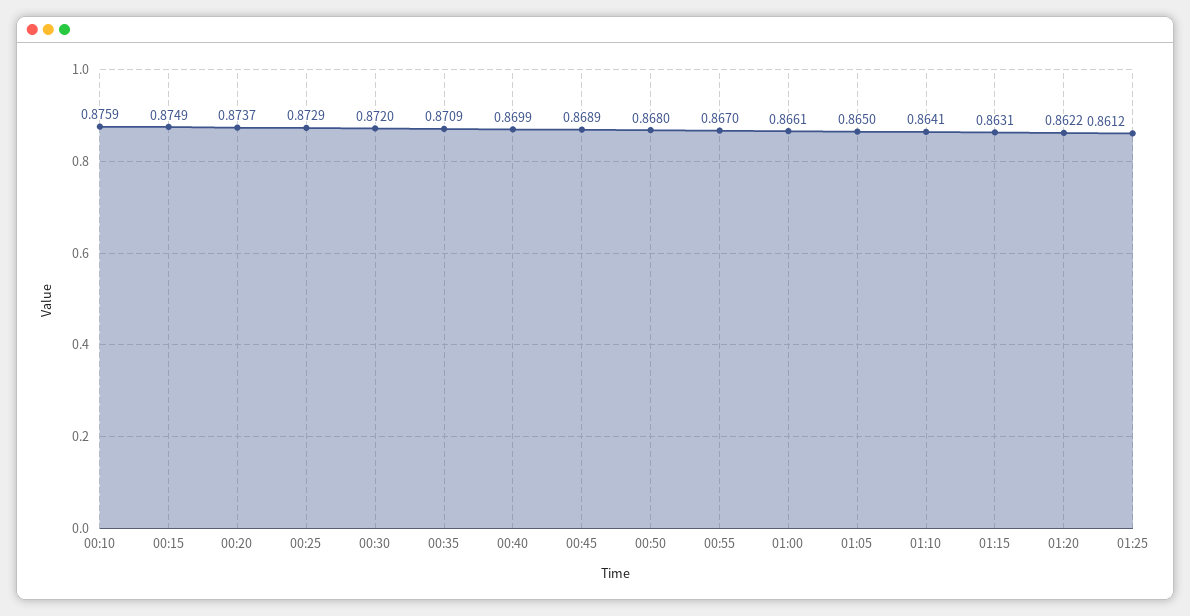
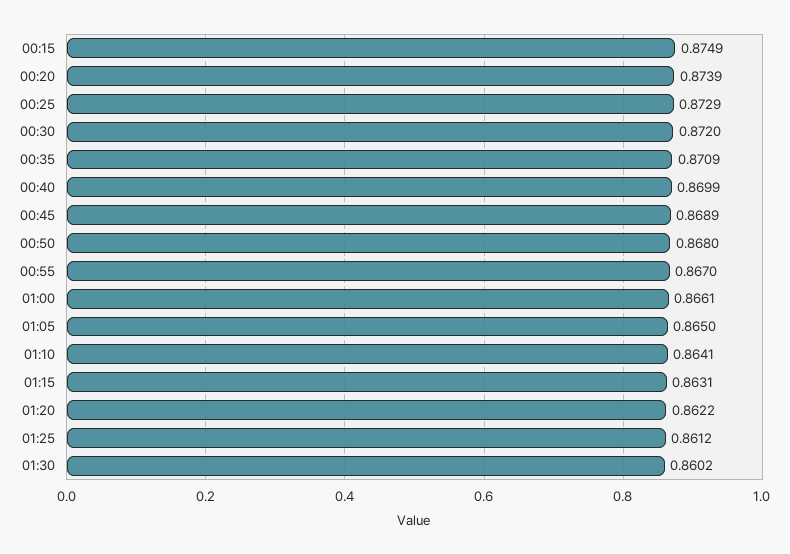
00:10: 0.8759 -> none
00:20: 0.8737 -> 0.8739
01:30: none -> 0.8602

